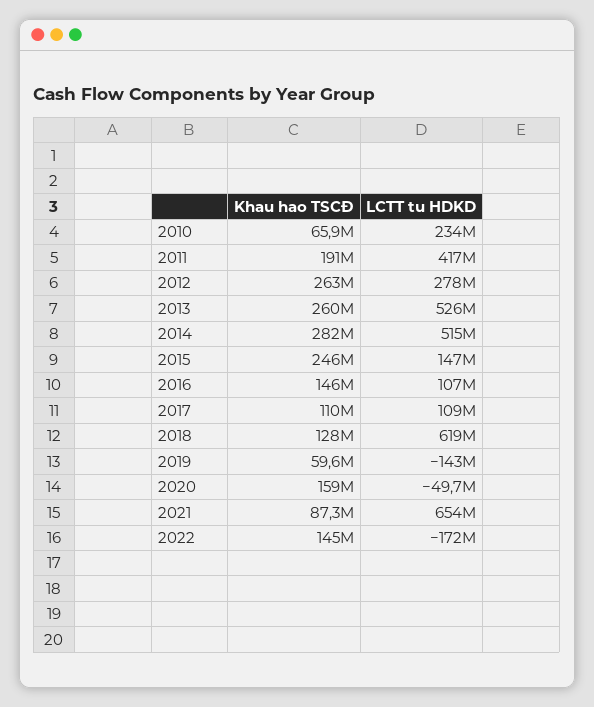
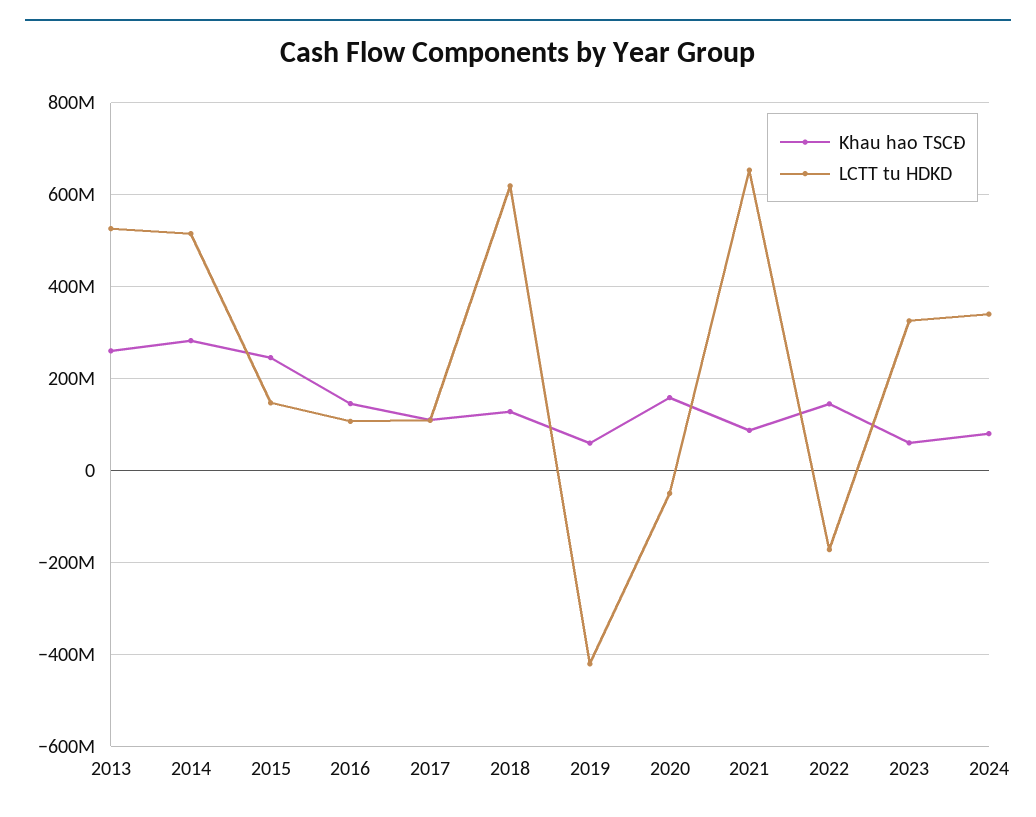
Khau hao TSCĐ, 2010: 65900000 -> none
LCTT tu HDKD, 2010: 234000000 -> none
Khau hao TSCĐ, 2011: 191000000 -> none
LCTT tu HDKD, 2011: 417000000 -> none
Khau hao TSCĐ, 2012: 263000000 -> none
LCTT tu HDKD, 2012: 278000000 -> none
LCTT tu HDKD, 2019: -143000000 -> -420000000
Khau hao TSCĐ, 2023: none -> 60000000
LCTT tu HDKD, 2023: none -> 320000000
Khau hao TSCĐ, 2024: none -> 80000000
LCTT tu HDKD, 2024: none -> 340000000

